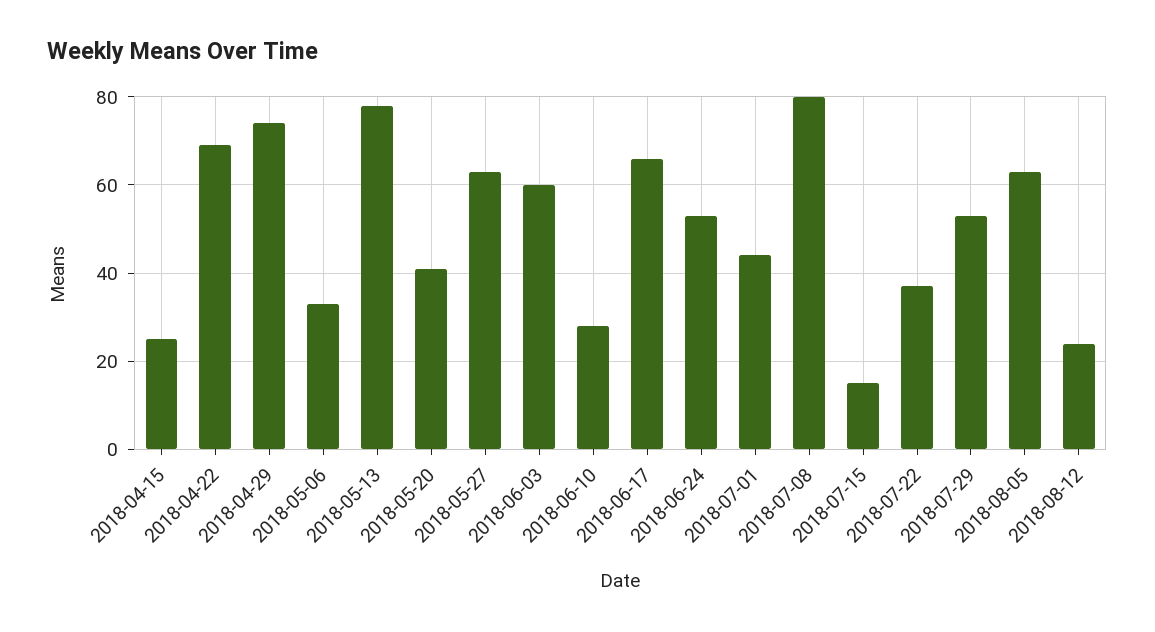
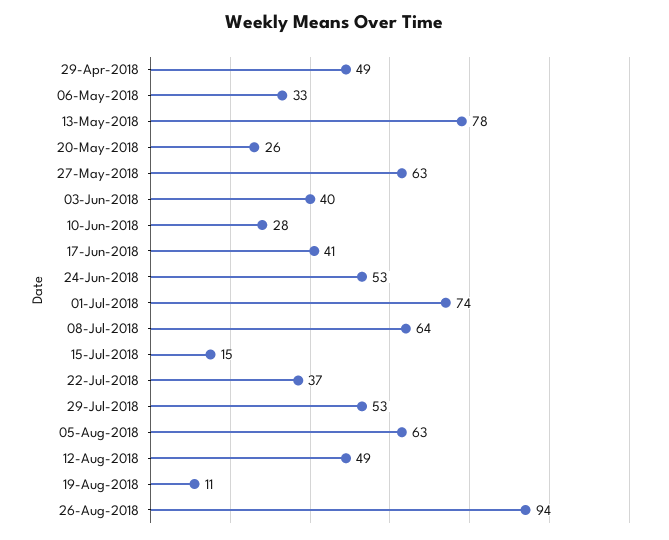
2018-04-15: 25 -> none
2018-04-22: 70 -> none
2018-04-29: 75 -> 49
2018-05-20: 40 -> 26
2018-06-03: 60 -> 40
2018-06-17: 65 -> 41
2018-07-01: 45 -> 74
2018-07-08: 80 -> 64
2018-08-12: 25 -> 49
19-Aug-2018: none -> 11
26-Aug-2018: none -> 94

